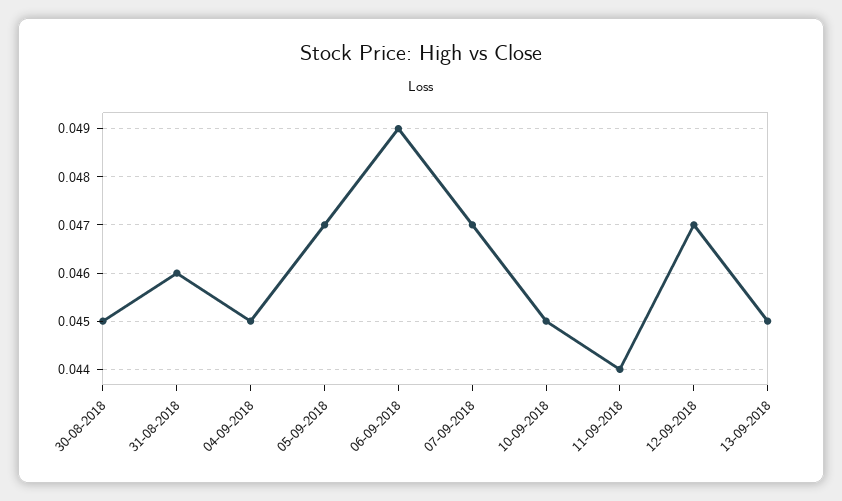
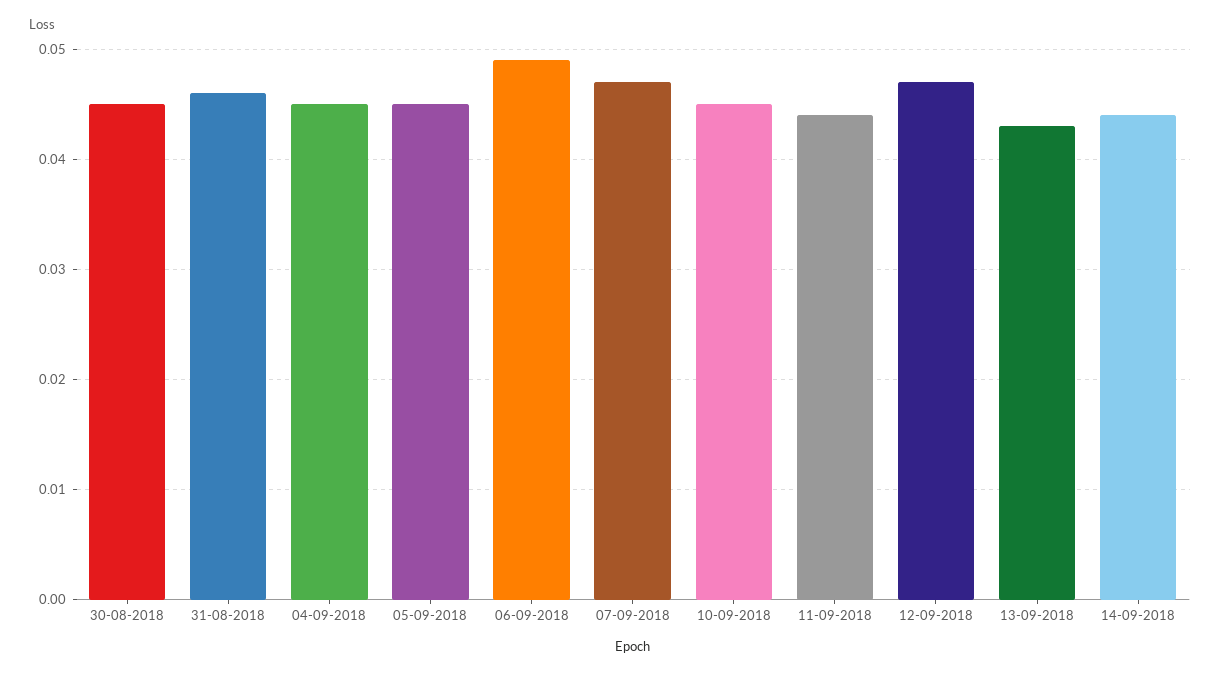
05-09-2018: 0.047 -> 0.045
13-09-2018: 0.045 -> 0.043
14-09-2018: none -> 0.044

